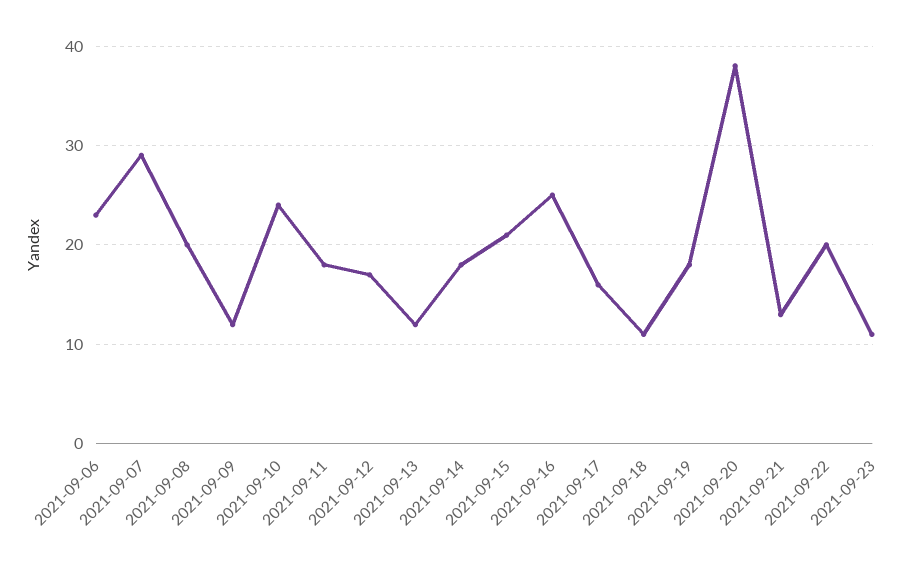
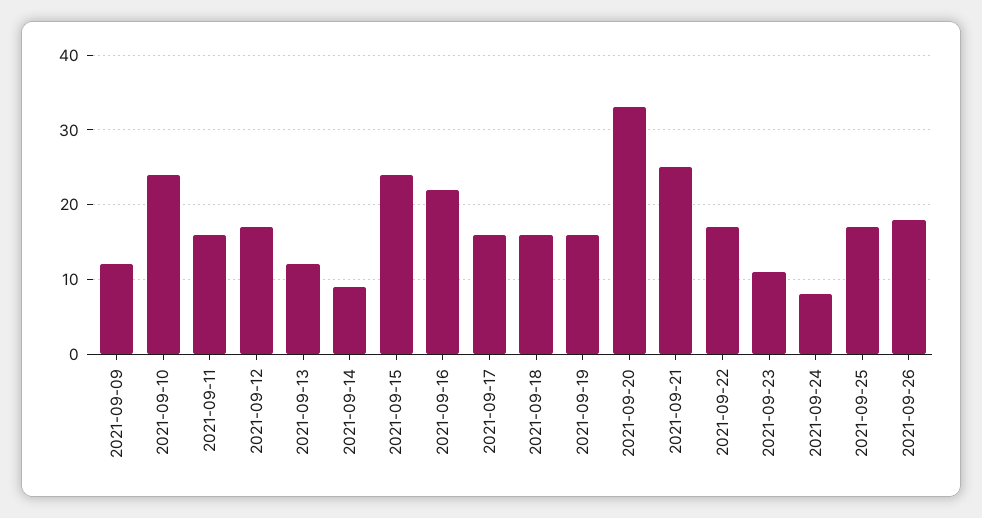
2021-09-06: 23 -> none
2021-09-07: 29 -> none
2021-09-08: 20 -> none
2021-09-11: 18 -> 16
2021-09-14: 18 -> 9
2021-09-15: 21 -> 24
2021-09-16: 25 -> 22
2021-09-18: 11 -> 16
2021-09-19: 18 -> 16
2021-09-20: 38 -> 33
2021-09-21: 13 -> 25
2021-09-22: 20 -> 17
2021-09-24: none -> 8
2021-09-25: none -> 17
2021-09-26: none -> 18

